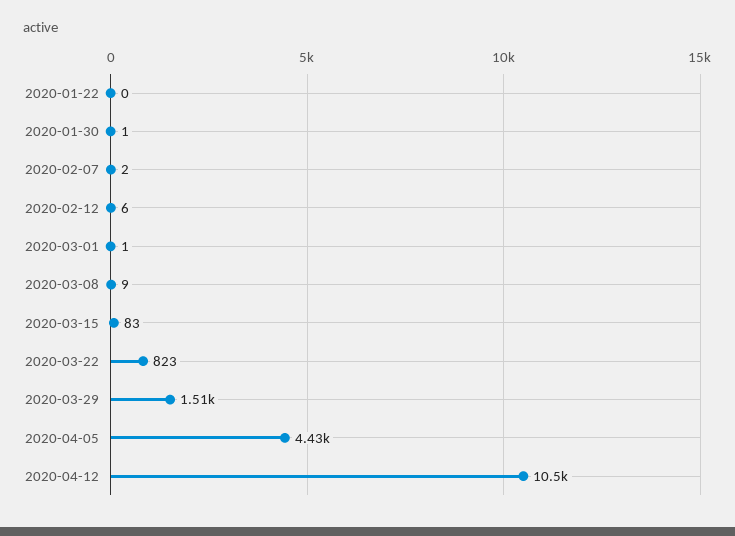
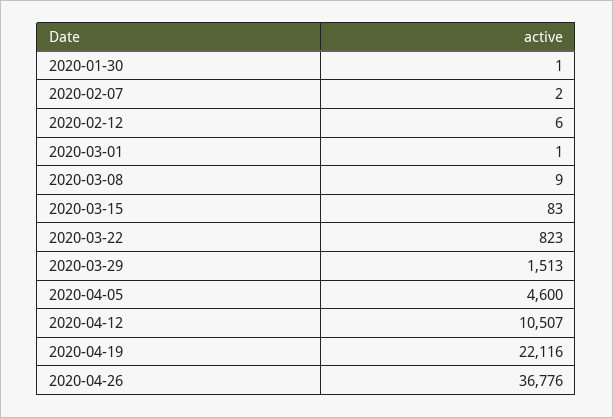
2020-01-22: 0 -> none
2020-04-05: 4430 -> 4600
2020-04-19: none -> 22116
2020-04-26: none -> 36776

